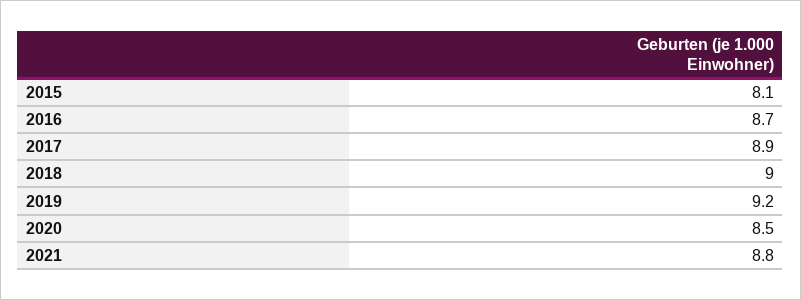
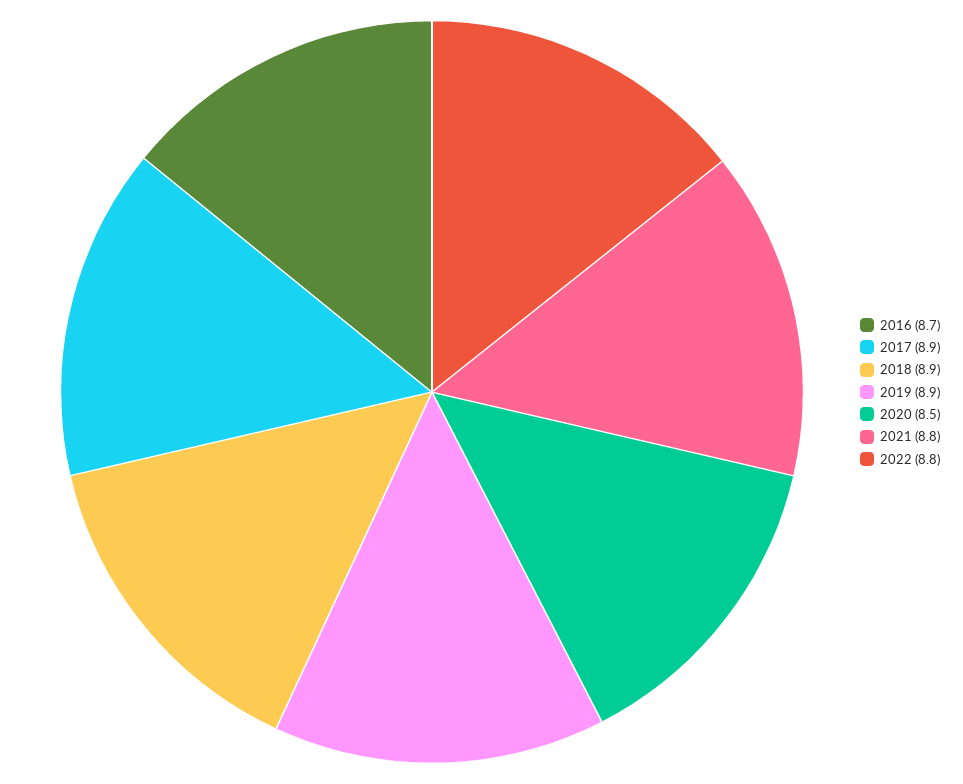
2015: 8.1 -> none
2018: 9 -> 8.9
2019: 9.2 -> 8.9
2022: none -> 8.8

